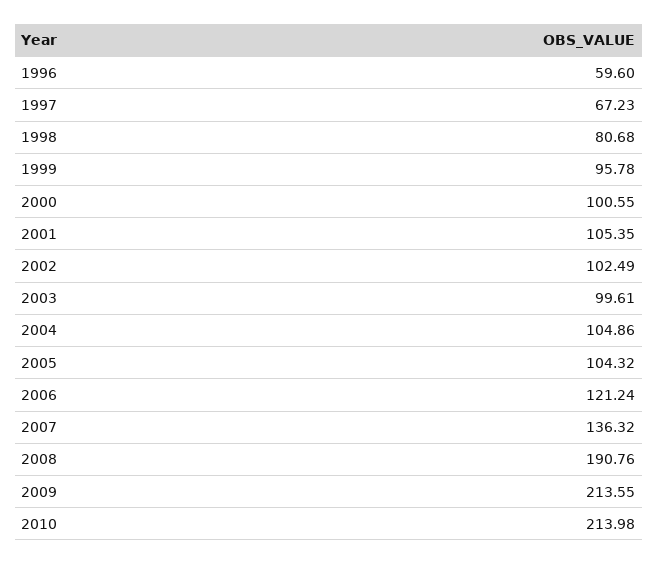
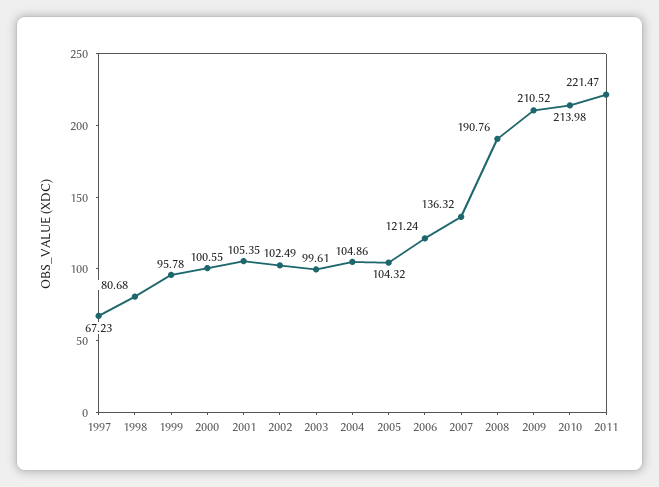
1996: 59.6 -> none
2009: 213.55 -> 210.52
2011: none -> 221.47

